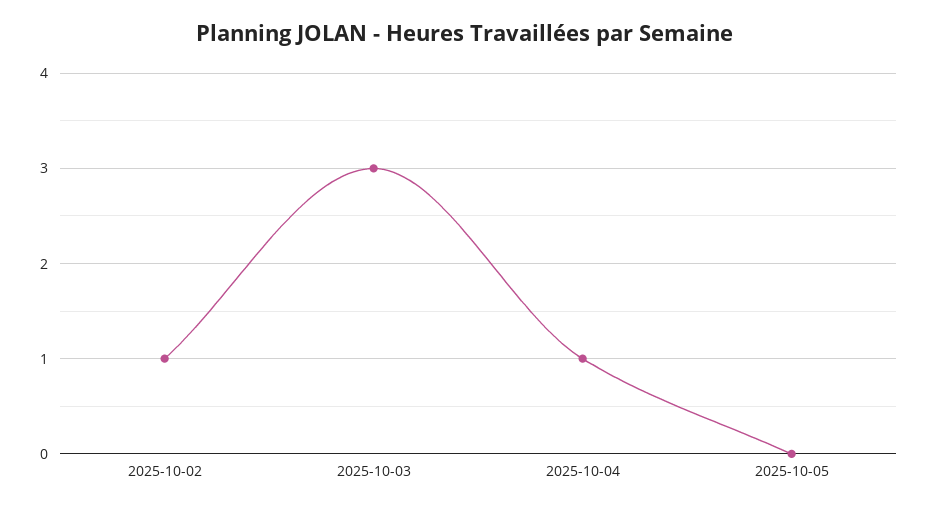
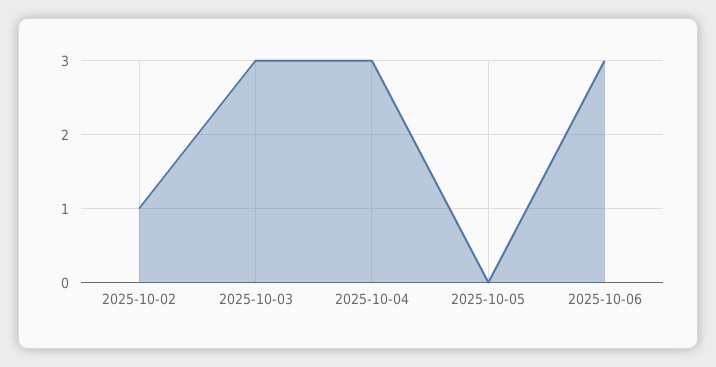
2025-10-04: 1 -> 3
2025-10-06: none -> 3

